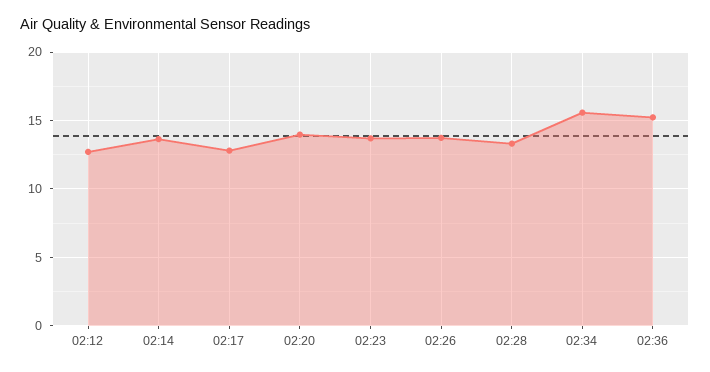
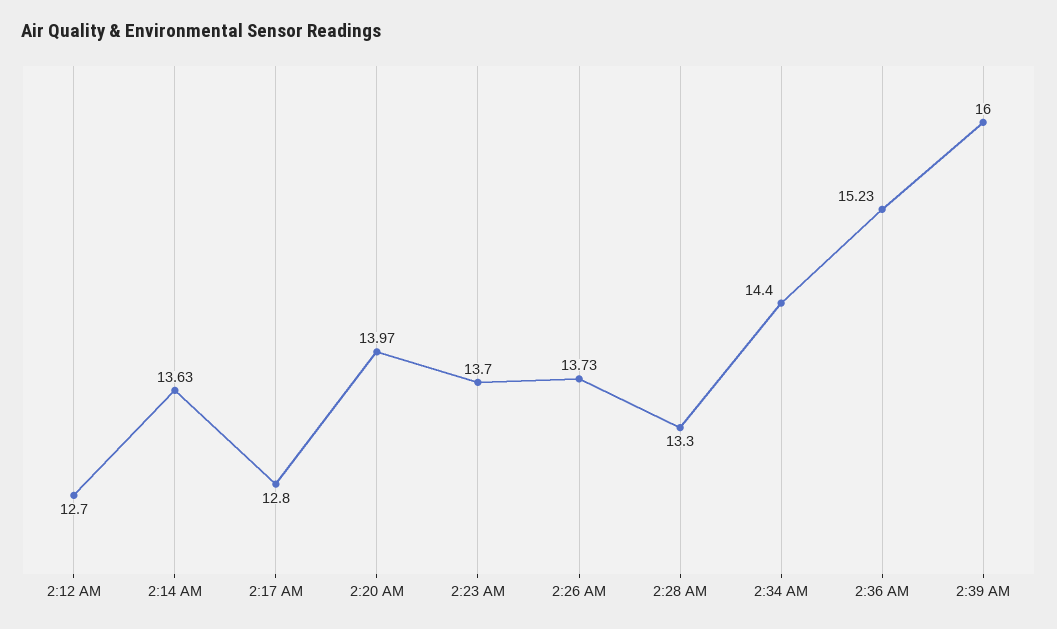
02:34: 15.5 -> 14.4
2:39 AM: none -> 16

